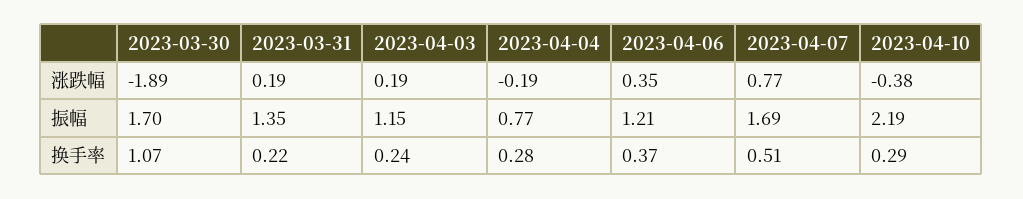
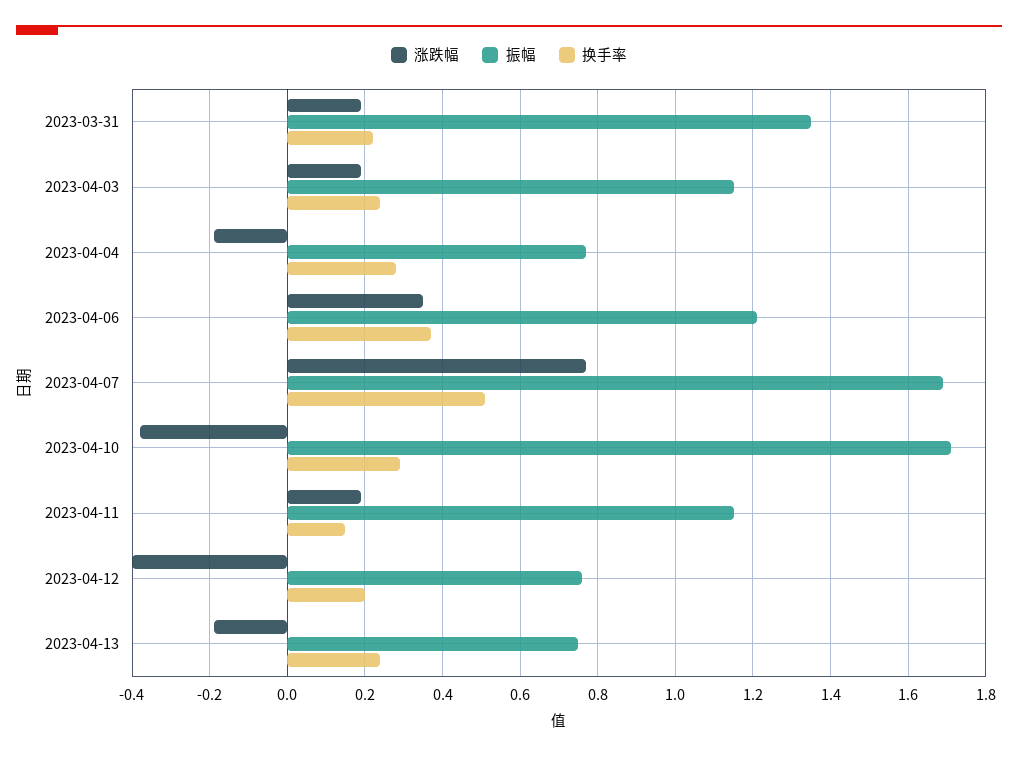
涨跌幅, 2023-03-30: -1.89 -> none
振幅, 2023-03-30: 1.7 -> none
振幅, 2023-04-10: 2.19 -> 1.7
换手率, 2023-03-30: 1.07 -> none
涨跌幅, 2023-04-11: none -> 0.2
振幅, 2023-04-11: none -> 1.15
换手率, 2023-04-11: none -> 0.15
涨跌幅, 2023-04-12: none -> -0.4
振幅, 2023-04-12: none -> 0.75
换手率, 2023-04-12: none -> 0.2
涨跌幅, 2023-04-13: none -> -0.2
振幅, 2023-04-13: none -> 0.75
换手率, 2023-04-13: none -> 0.25

